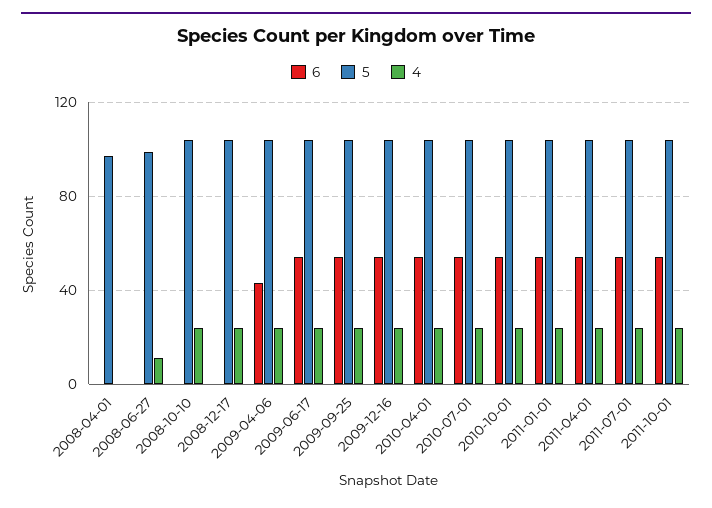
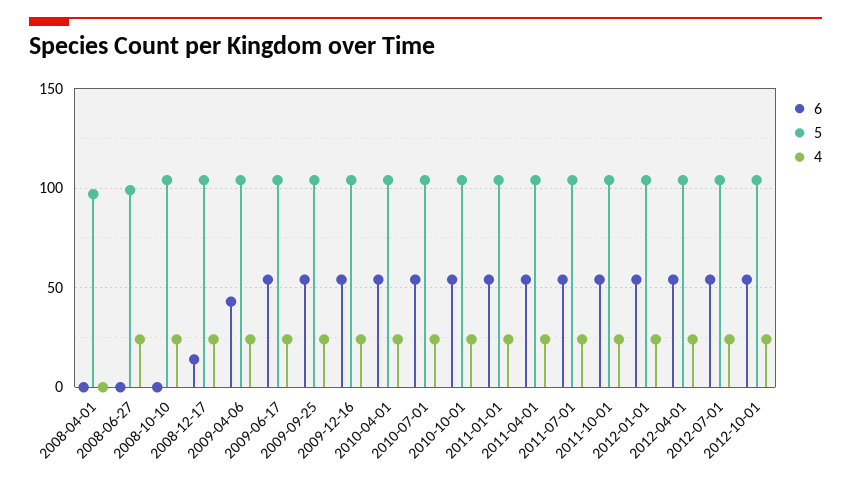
4, 2008-06-27: 10 -> 25
6, 2008-12-17: 0 -> 15
6, 2012-01-01: none -> 55
5, 2012-01-01: none -> 105
4, 2012-01-01: none -> 25
6, 2012-04-01: none -> 55
5, 2012-04-01: none -> 105
4, 2012-04-01: none -> 25
6, 2012-07-01: none -> 55
5, 2012-07-01: none -> 105
4, 2012-07-01: none -> 25
6, 2012-10-01: none -> 55
5, 2012-10-01: none -> 105
4, 2012-10-01: none -> 25

